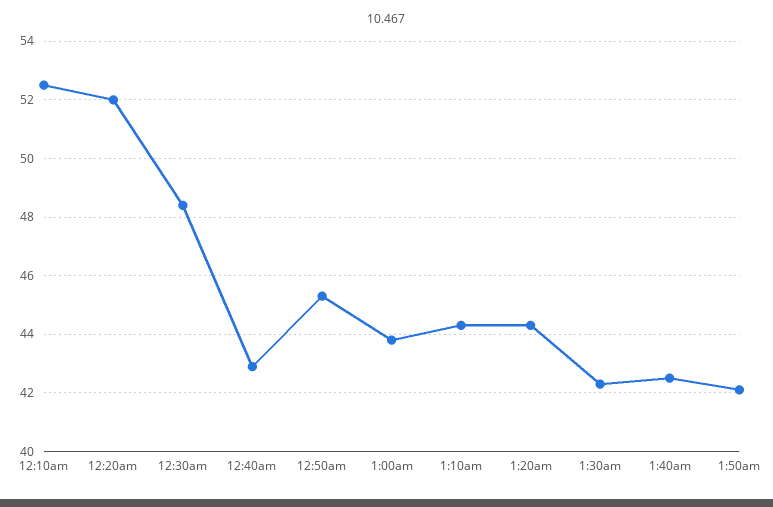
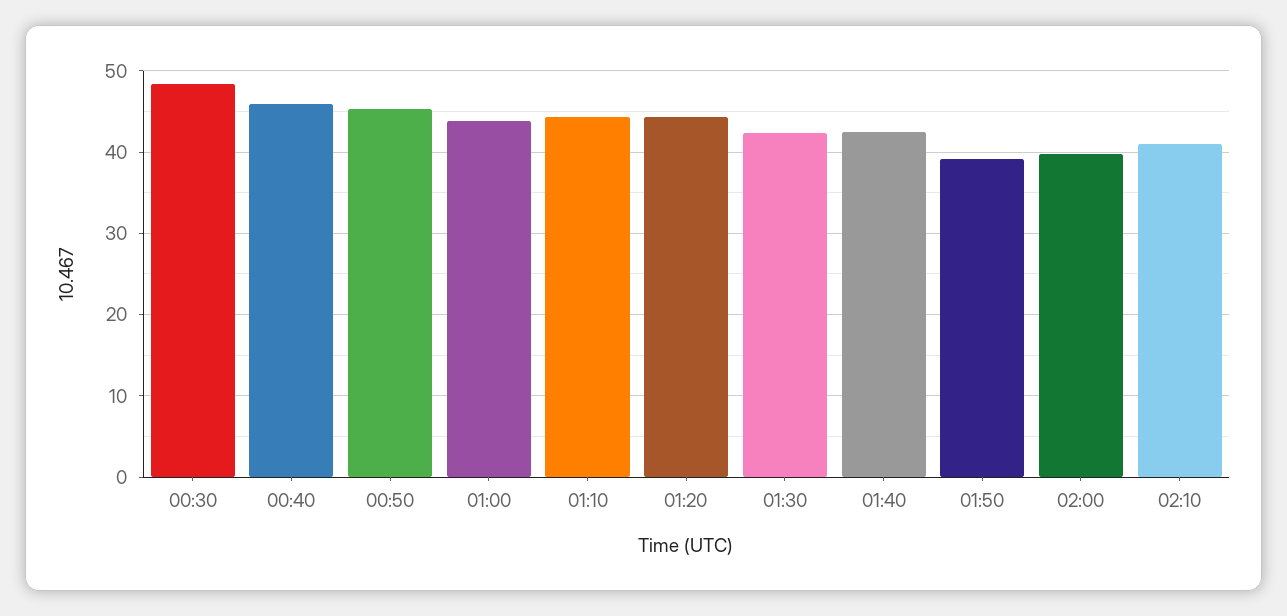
12:10am: 52.5 -> none
12:20am: 52 -> none
12:40am: 43 -> 46
1:50am: 42 -> 39
02:00: none -> 40
02:10: none -> 41

